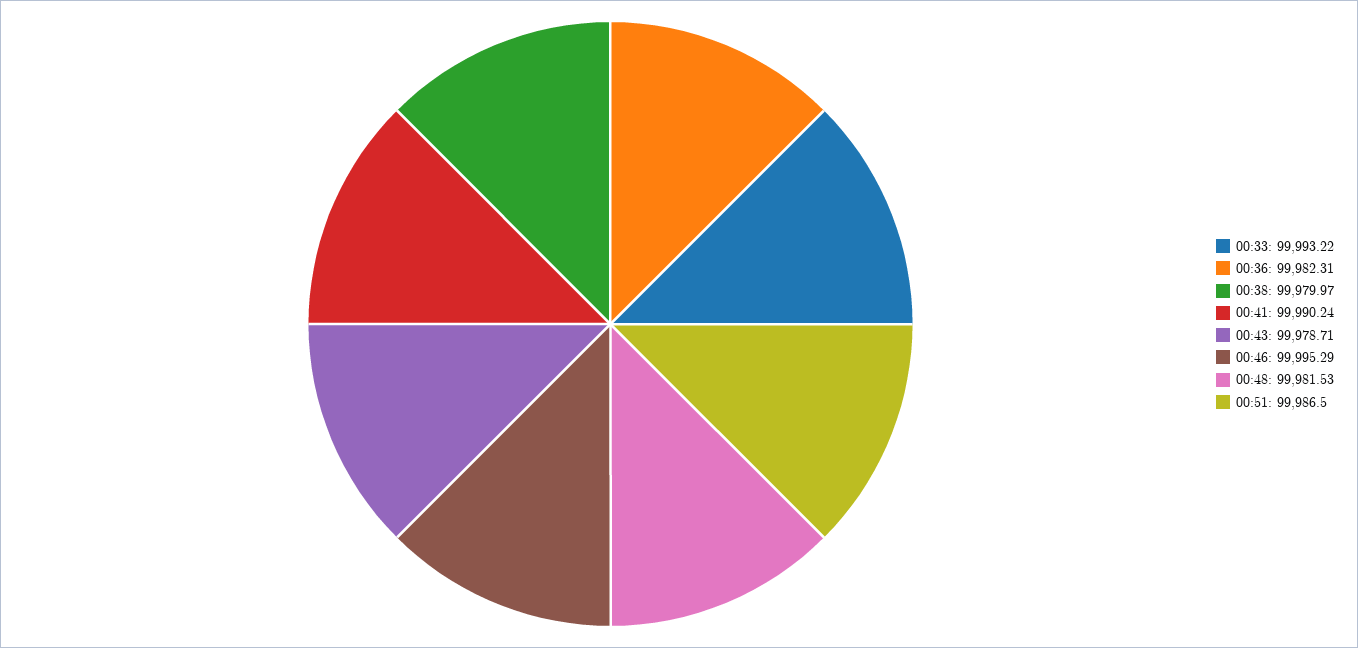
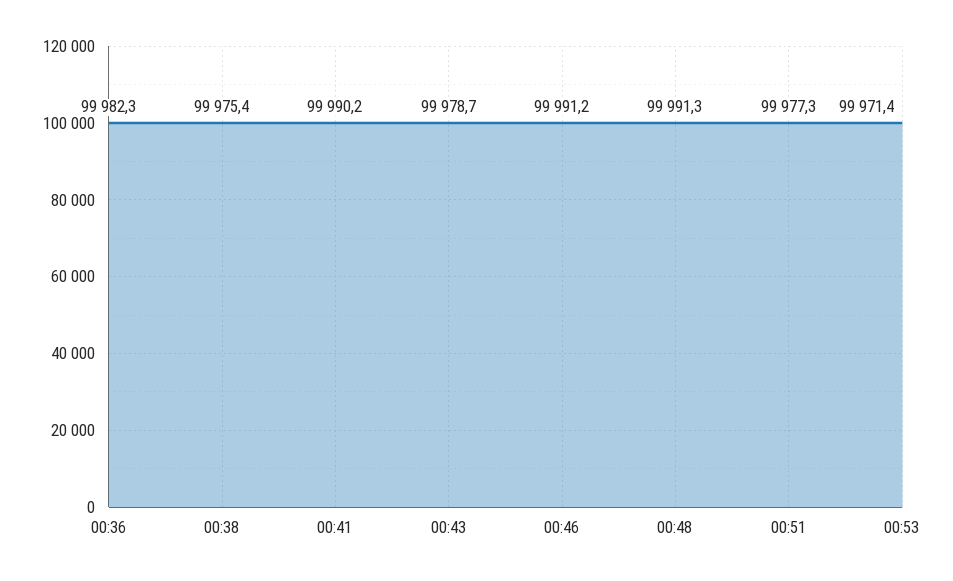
00:33: 99993.22 -> none
00:38: 99979.97 -> 99975.4
00:46: 99995.29 -> 99991.2
00:48: 99981.53 -> 99991.3
00:51: 99986.5 -> 99977.3
00:53: none -> 99971.4

